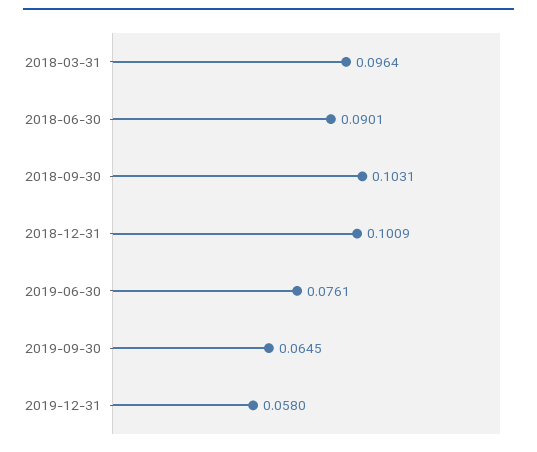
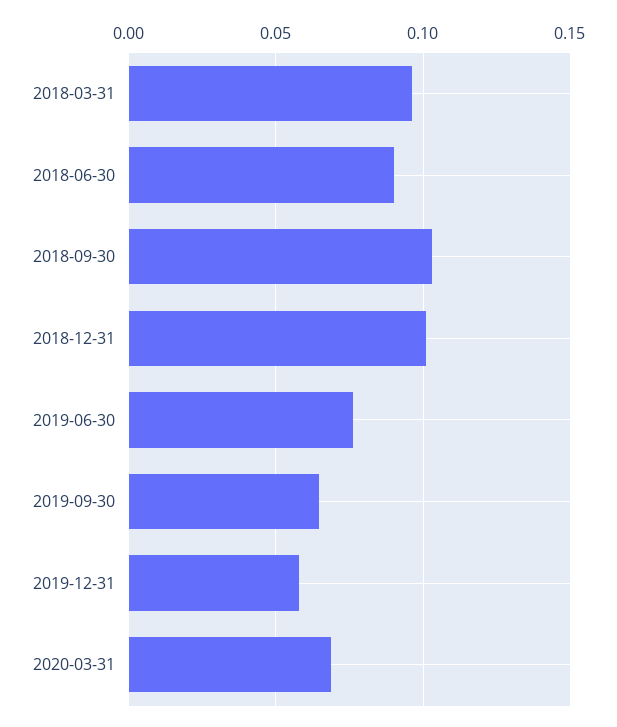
2020-03-31: none -> 0.07

